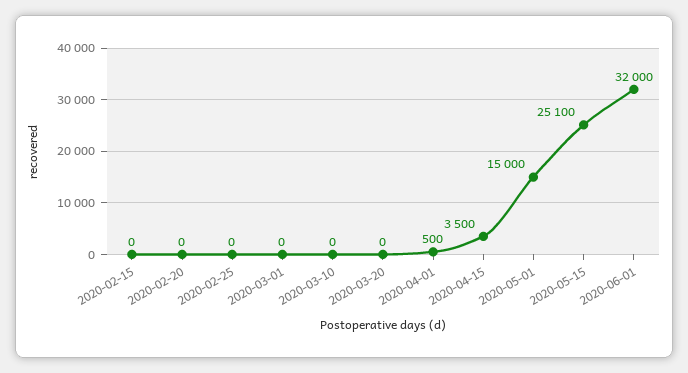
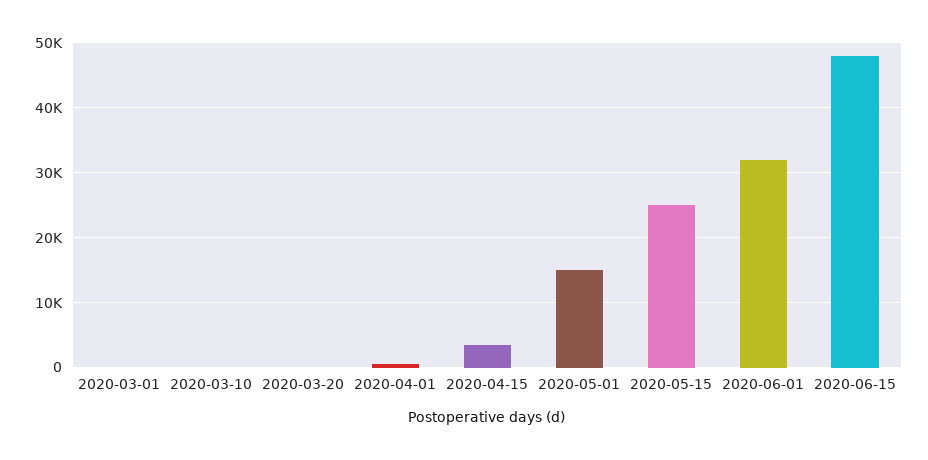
2020-02-15: 0 -> none
2020-02-20: 0 -> none
2020-02-25: 0 -> none
2020-06-15: none -> 48000

